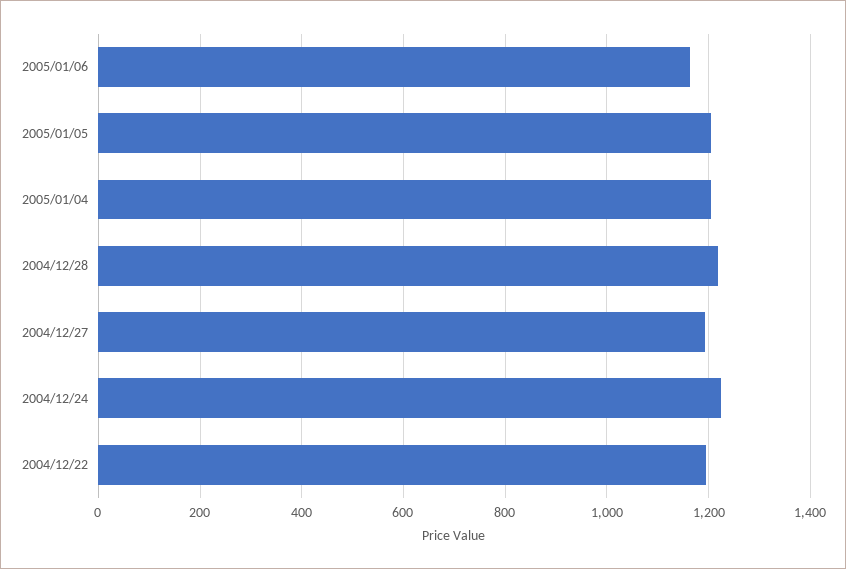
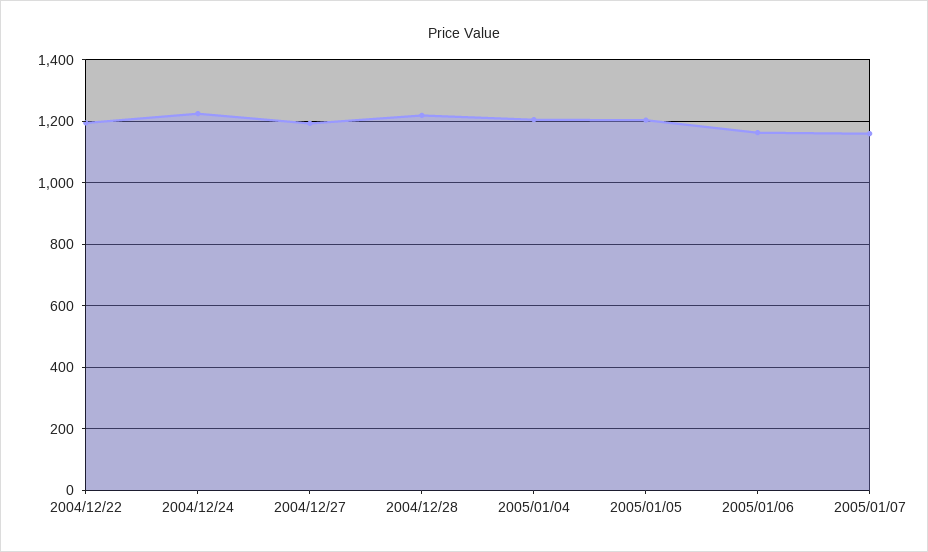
2005/01/07: none -> 1160

